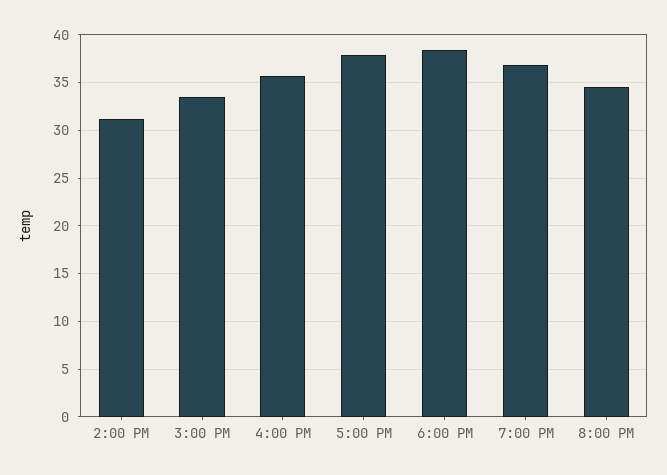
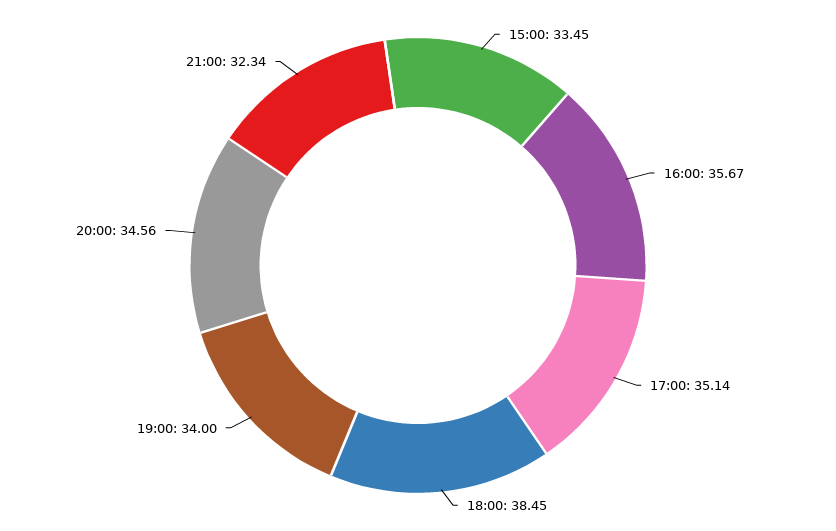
2:00 PM: 31 -> none
5:00 PM: 38 -> 35.14
7:00 PM: 37 -> 34
21:00: none -> 32.34

